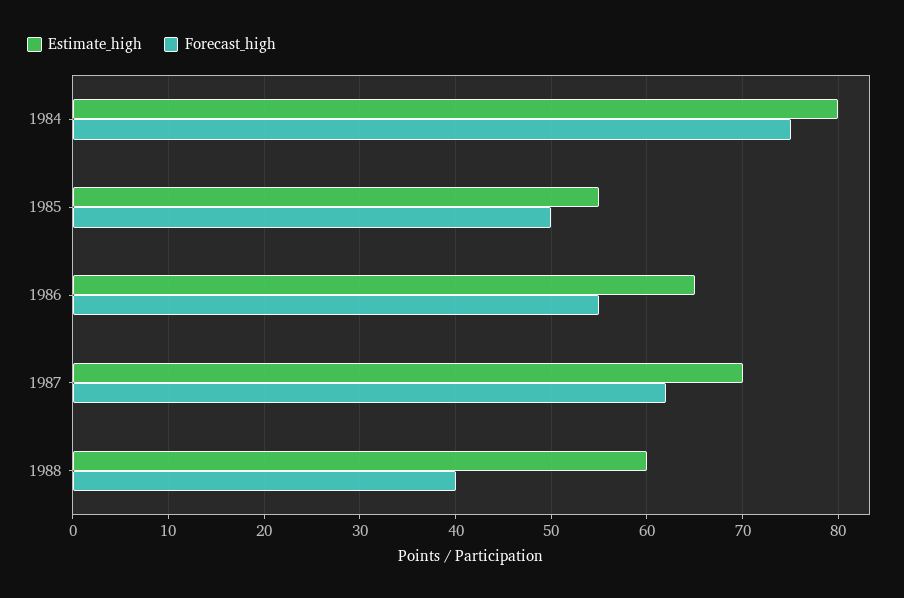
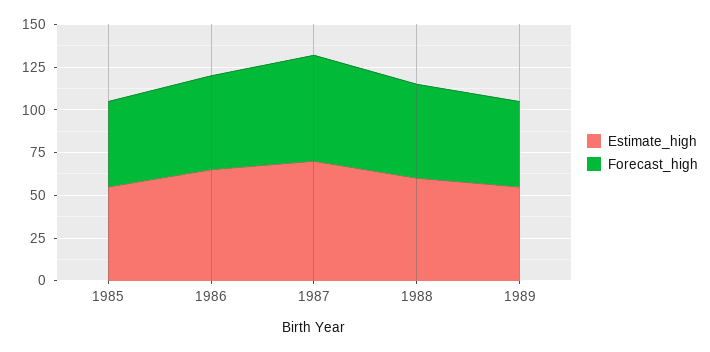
Estimate_high, 1984: 80 -> none
Forecast_high, 1984: 75 -> none
Forecast_high, 1988: 40 -> 55
Estimate_high, 1989: none -> 55
Forecast_high, 1989: none -> 50

